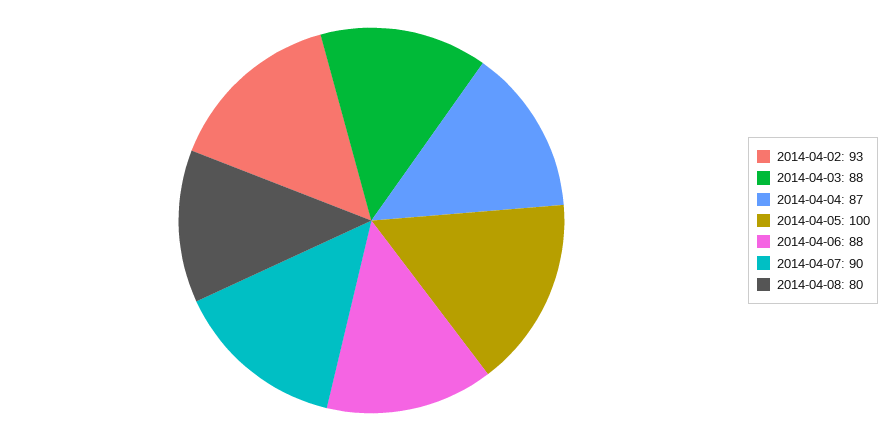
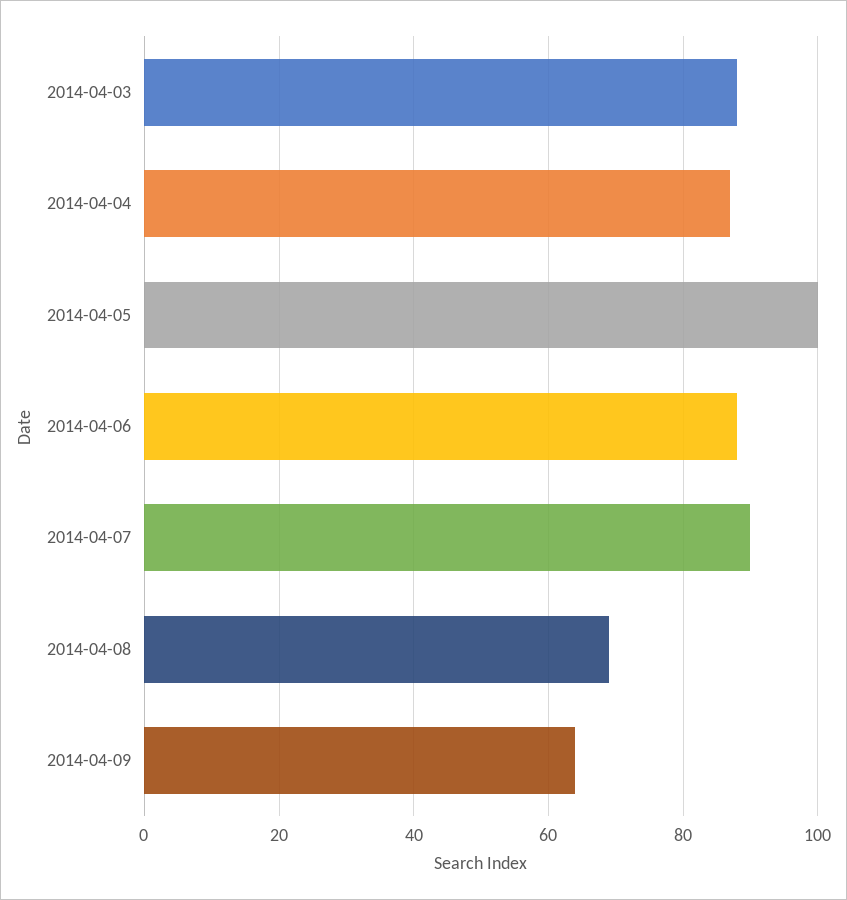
2014-04-02: 93 -> none
2014-04-08: 80 -> 70
2014-04-09: none -> 65

